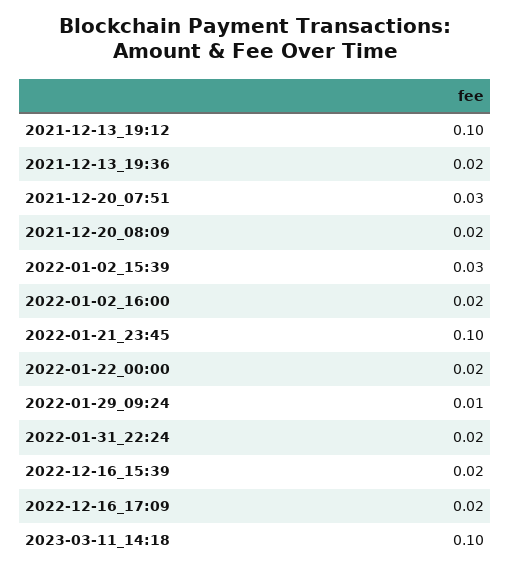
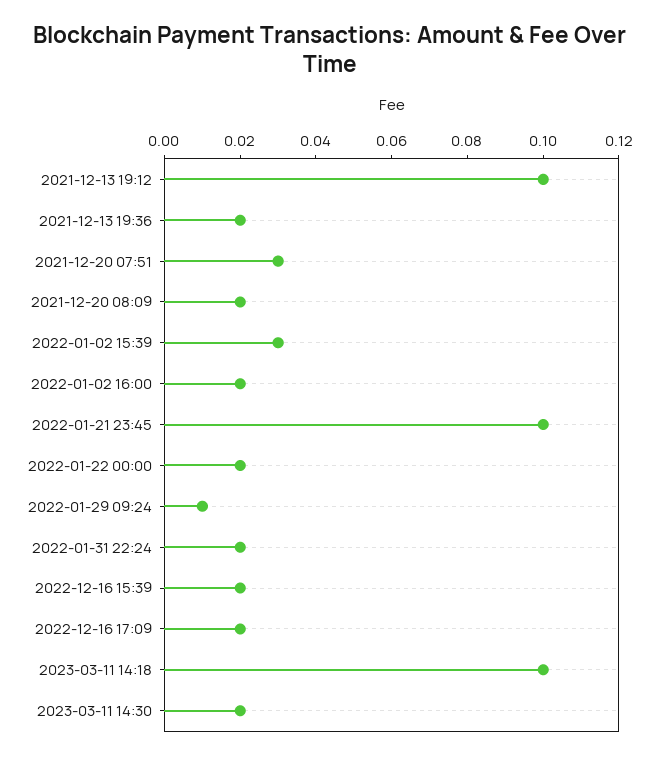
2023-03-11 14:30: none -> 0.02

